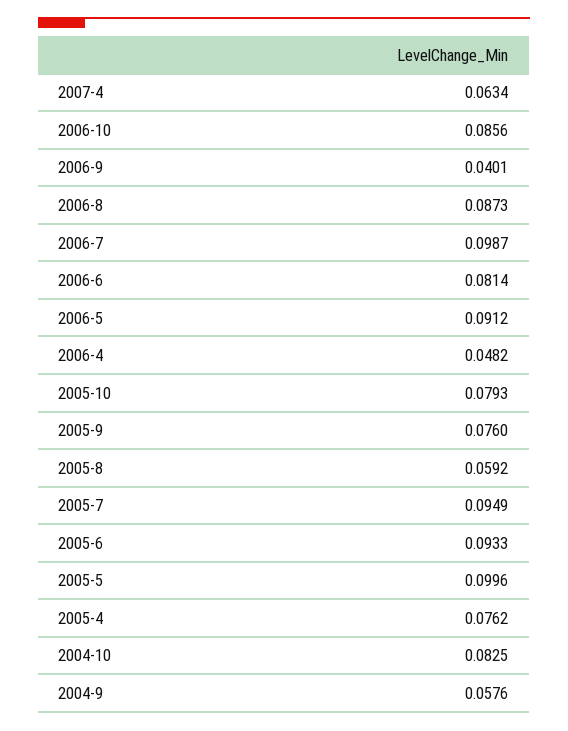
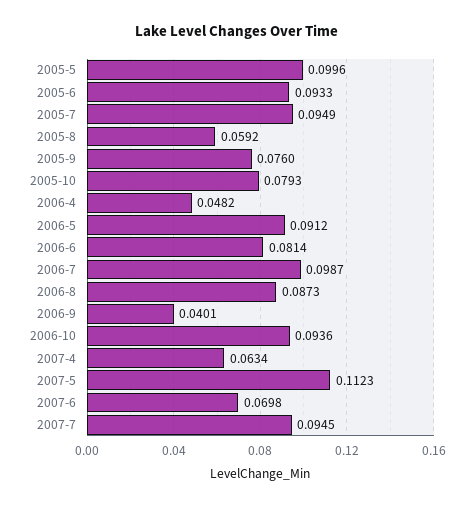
2006-10: 0.0856 -> 0.0936
2005-4: 0.0762 -> none
2004-10: 0.0825 -> none
2004-9: 0.0576 -> none
2007-5: none -> 0.1123
2007-6: none -> 0.0698
2007-7: none -> 0.0945

